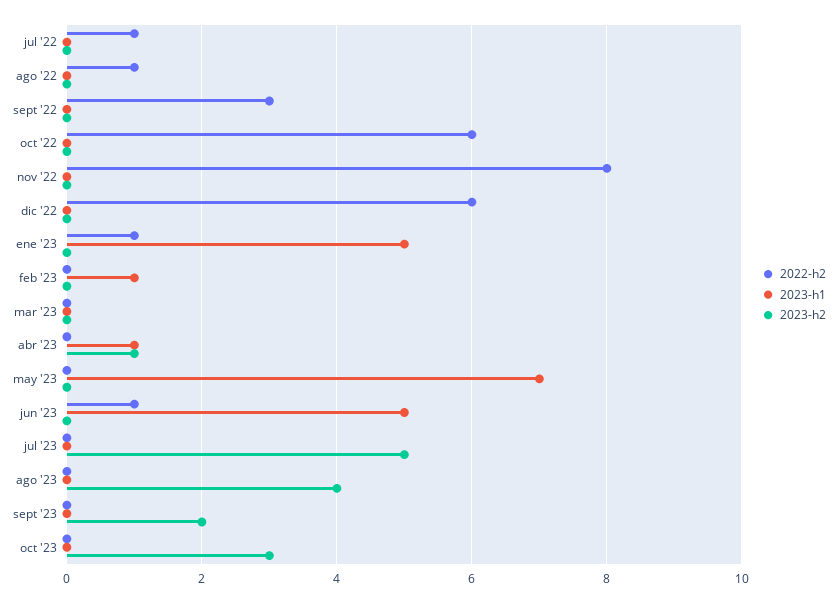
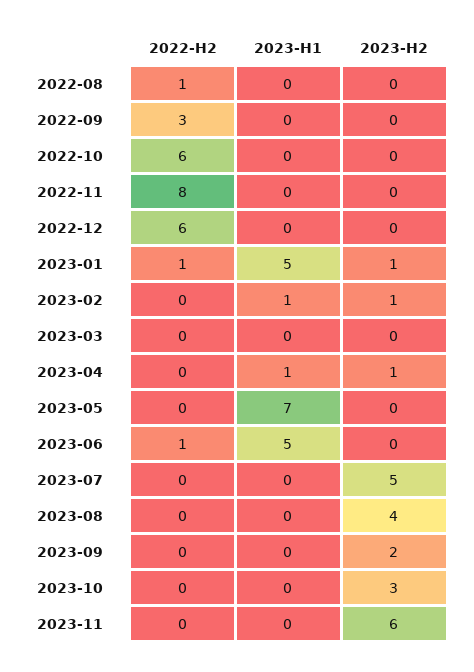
2022-h2, jul '22: 1 -> none
2023-h1, jul '22: 0 -> none
2023-h2, jul '22: 0 -> none
2023-h2, ene '23: 0 -> 1
2023-h2, feb '23: 0 -> 1
2022-h2, 2023-11: none -> 0
2023-h1, 2023-11: none -> 0
2023-h2, 2023-11: none -> 6

